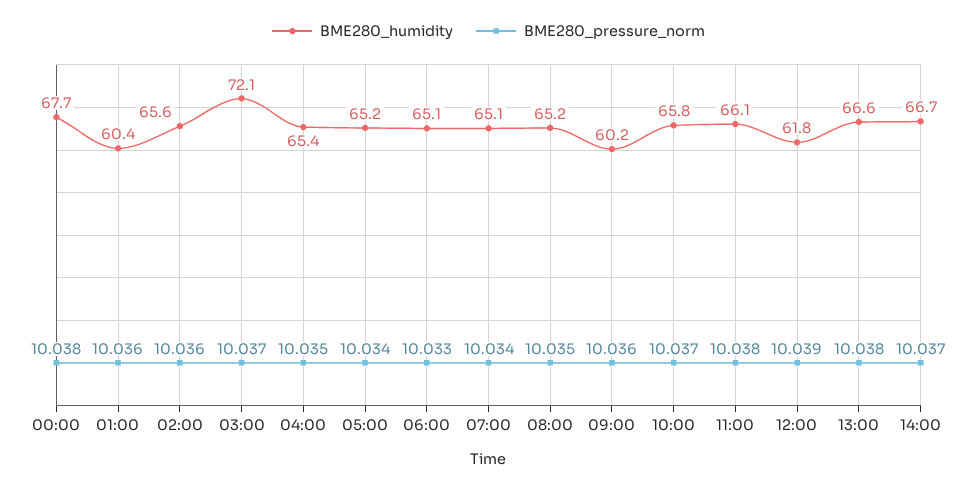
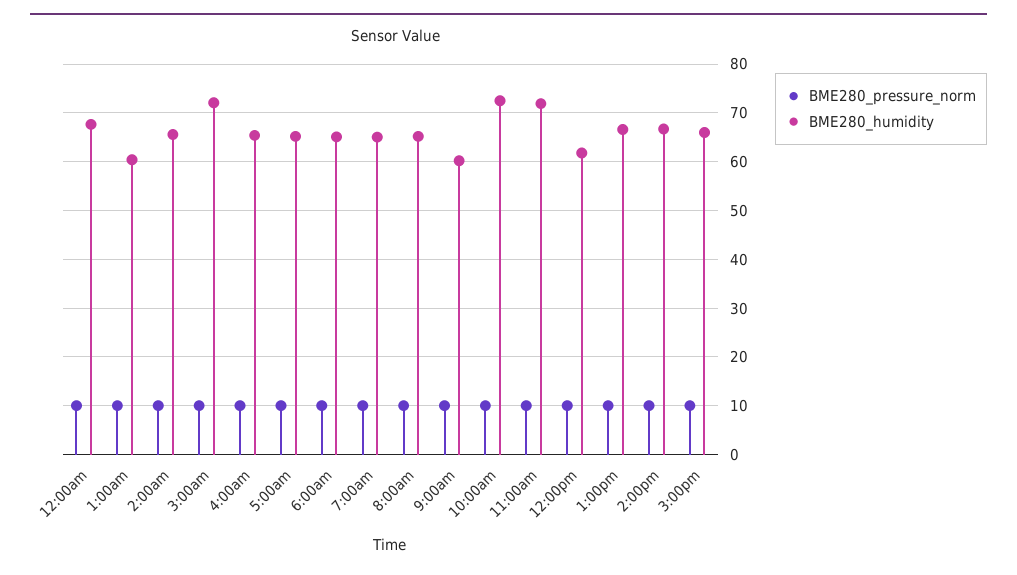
BME280_humidity, 10:00: 65.8 -> 72
BME280_humidity, 11:00: 66.1 -> 72
BME280_pressure_norm, 3:00pm: none -> 10
BME280_humidity, 3:00pm: none -> 66

